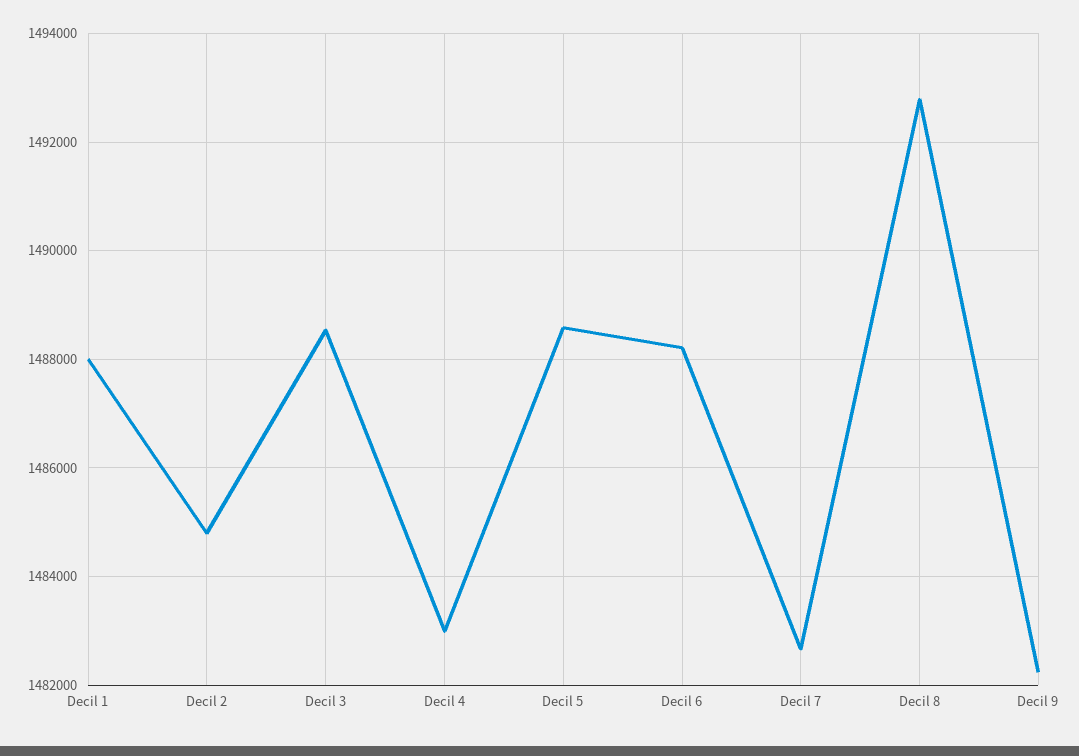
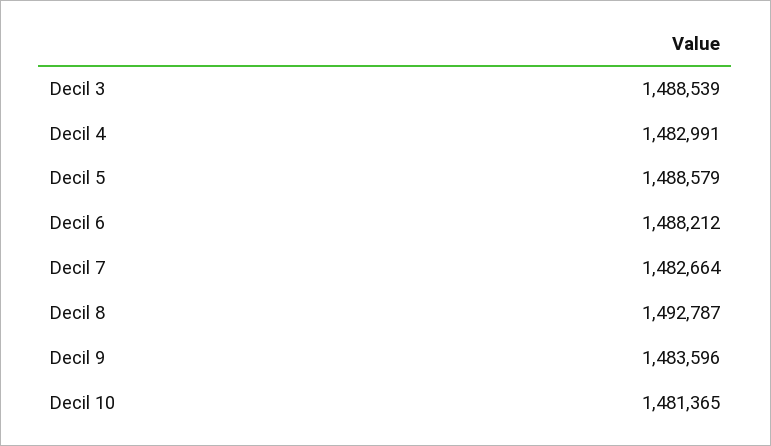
Decil 1: 1488000 -> none
Decil 2: 1484800 -> none
Decil 9: 1482200 -> 1483596
Decil 10: none -> 1481365

